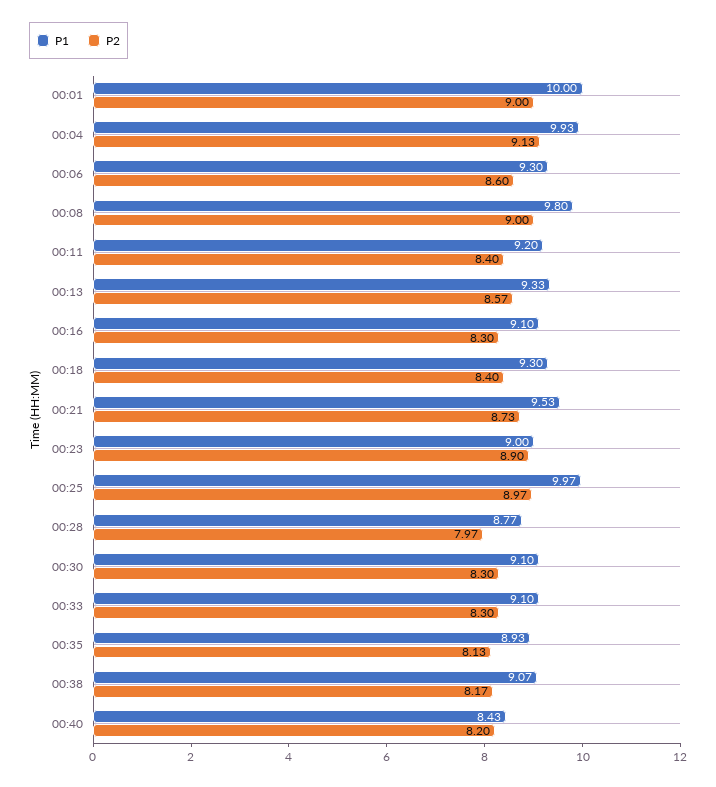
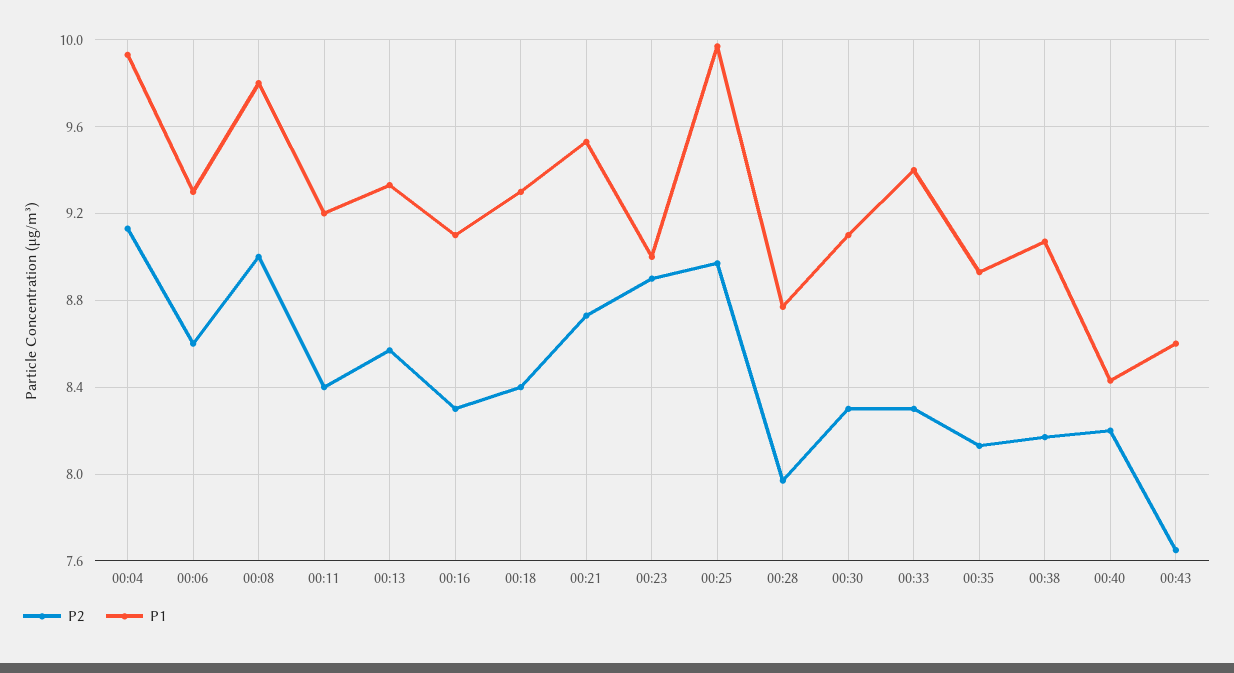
P1, 00:01: 10 -> none
P2, 00:01: 9 -> none
P1, 00:33: 9.1 -> 9.4
P2, 00:43: none -> 7.65
P1, 00:43: none -> 8.6

